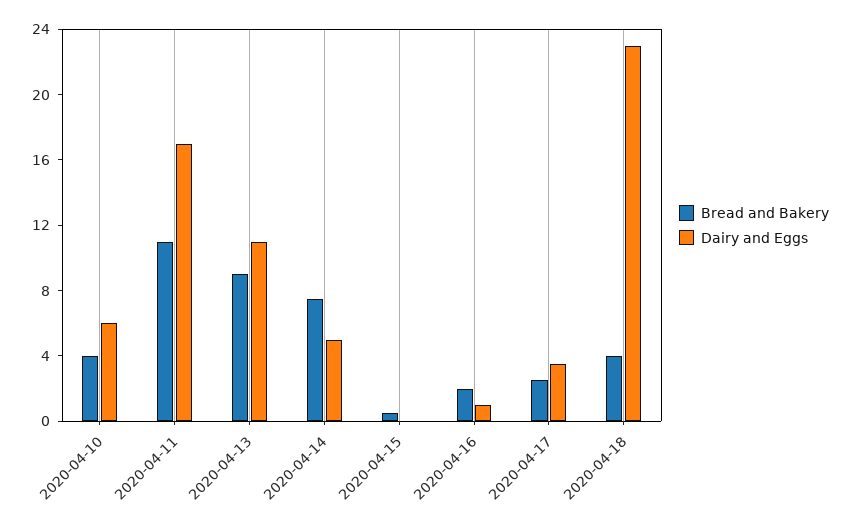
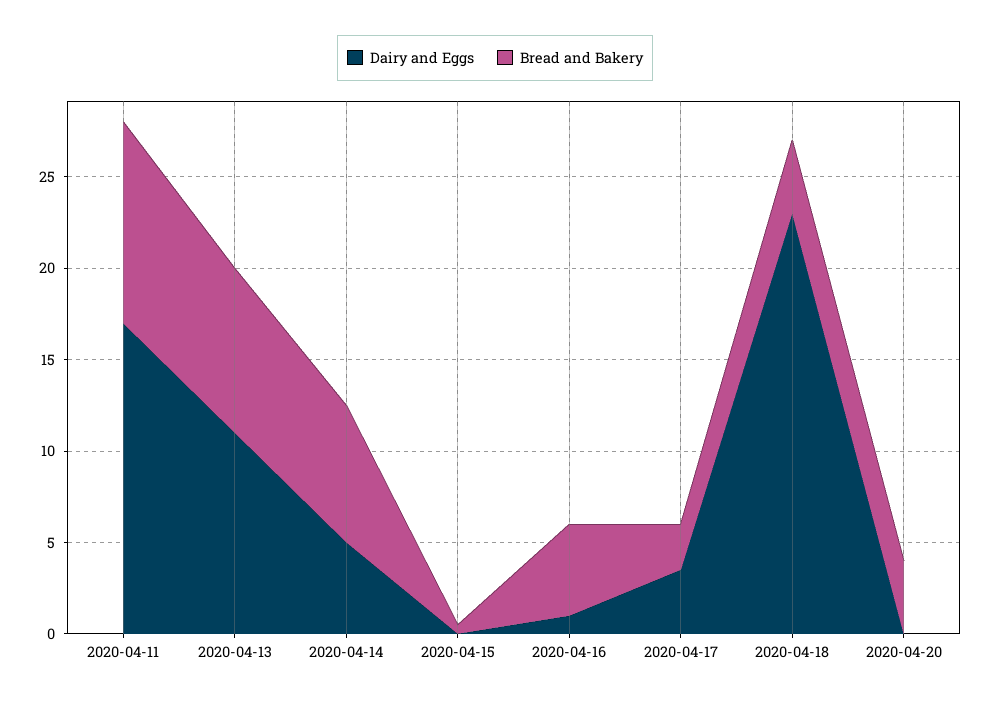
Bread and Bakery, 2020-04-10: 4 -> none
Dairy and Eggs, 2020-04-10: 6 -> none
Bread and Bakery, 2020-04-16: 2 -> 5
Dairy and Eggs, 2020-04-20: none -> 0
Bread and Bakery, 2020-04-20: none -> 4

